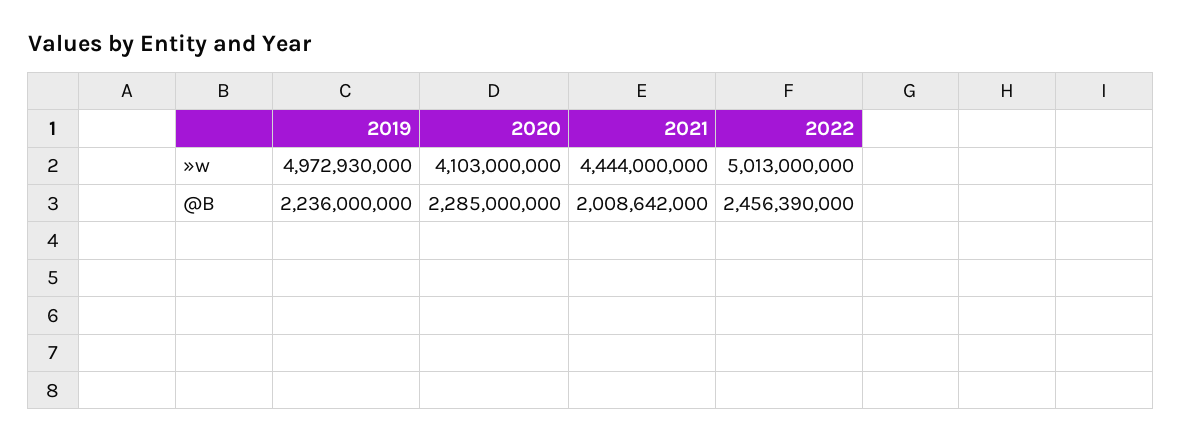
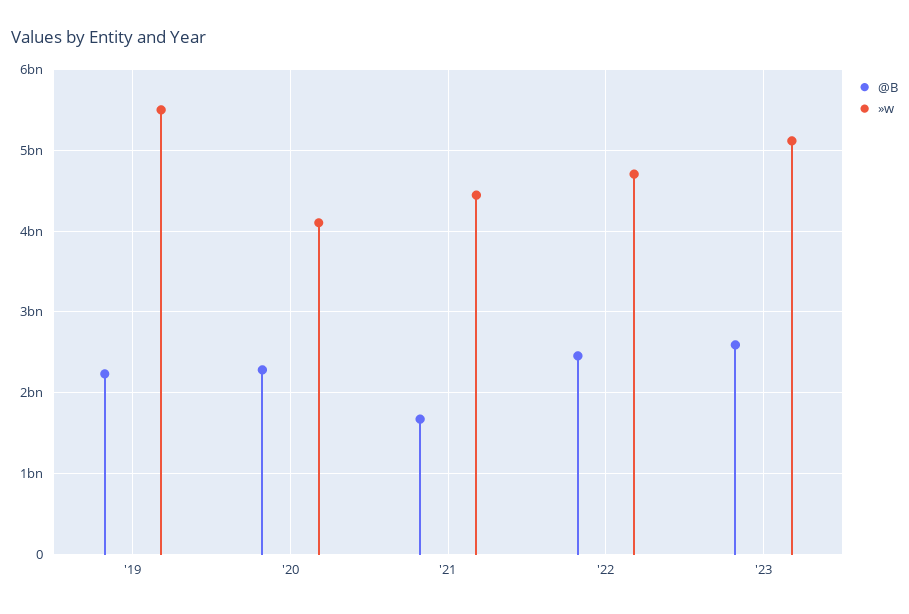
»w, 2019: 4972930000 -> 5500000000
»w, 2022: 5013000000 -> 4700000000
@B, 2021: 2008642000 -> 1700000000
@B, '23: none -> 2600000000
»w, '23: none -> 5100000000

